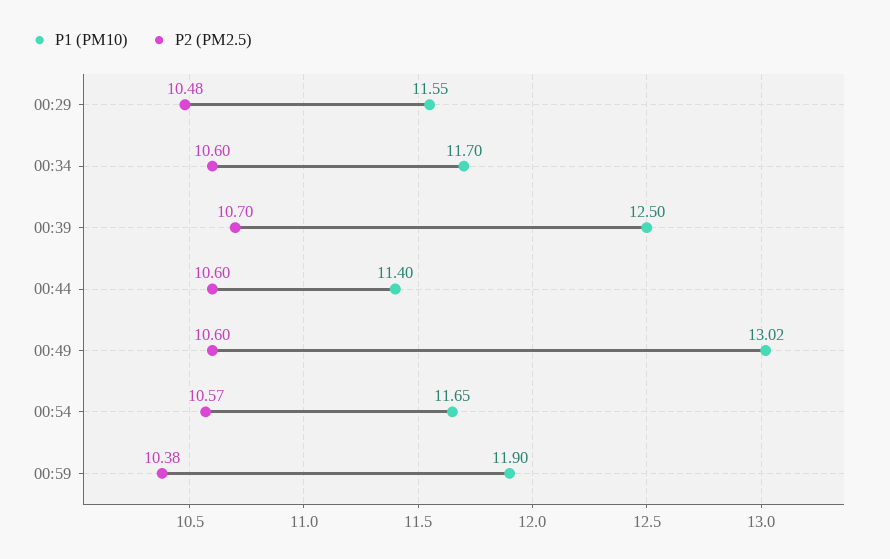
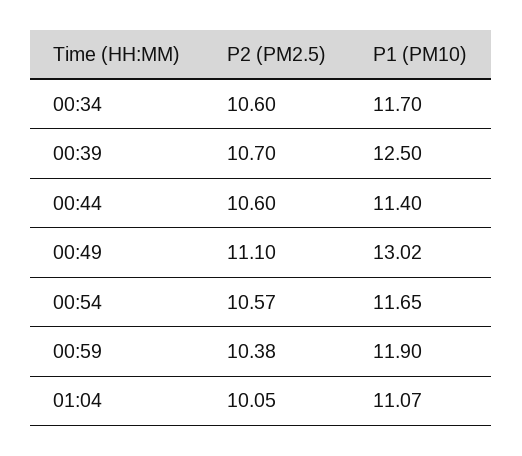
P1 (PM10), 00:29: 11.55 -> none
P2 (PM2.5), 00:29: 10.48 -> none
P2 (PM2.5), 00:49: 10.6 -> 11.1
P2 (PM2.5), 01:04: none -> 10.05
P1 (PM10), 01:04: none -> 11.07

